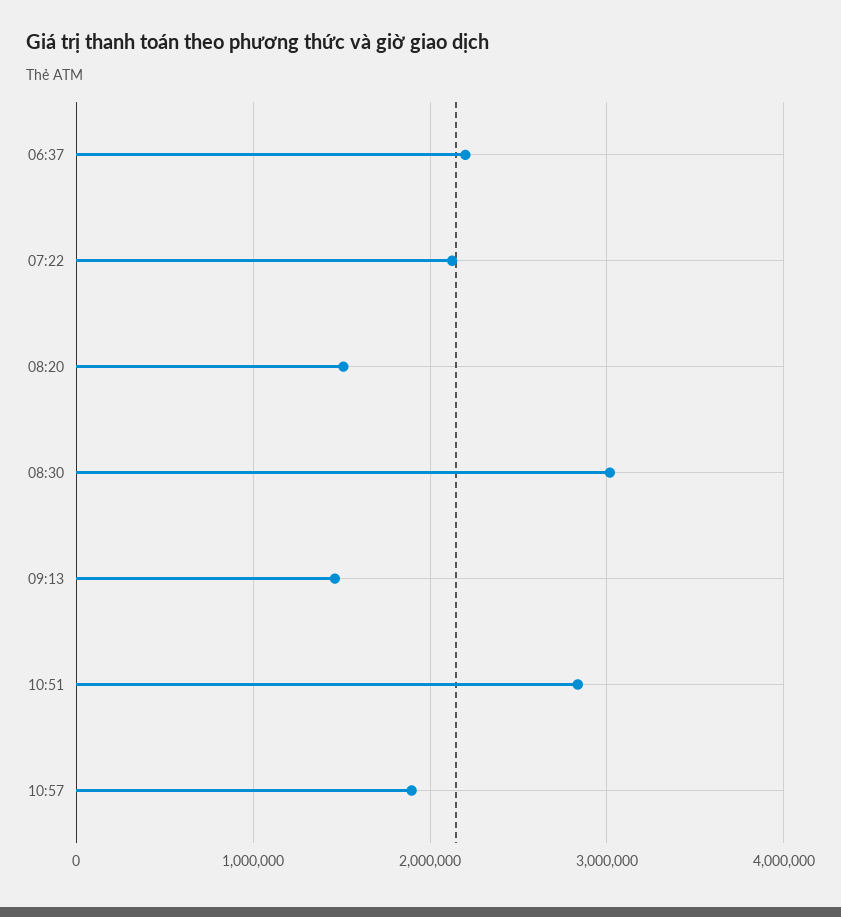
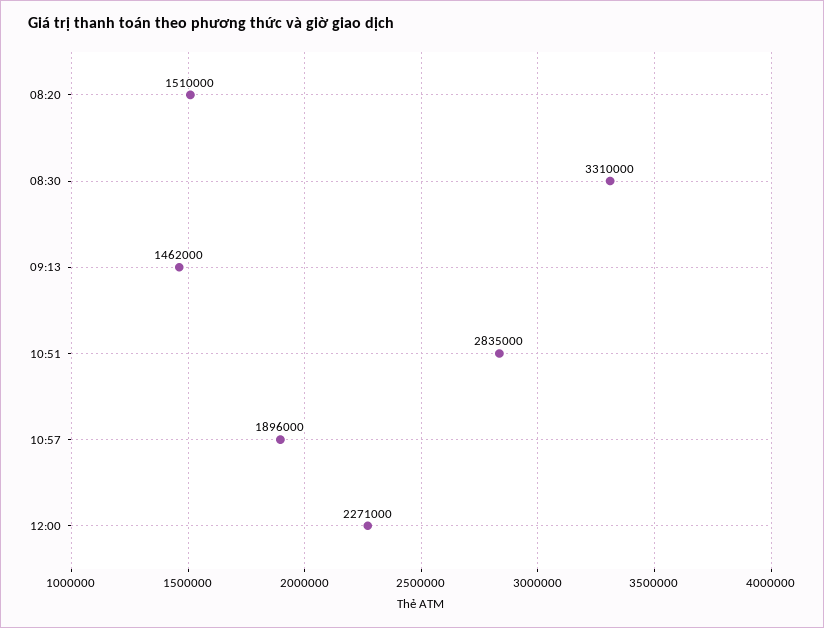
06:37: 2200000 -> none
07:22: 2100000 -> none
08:30: 3000000 -> 3310000
12:00: none -> 2271000

